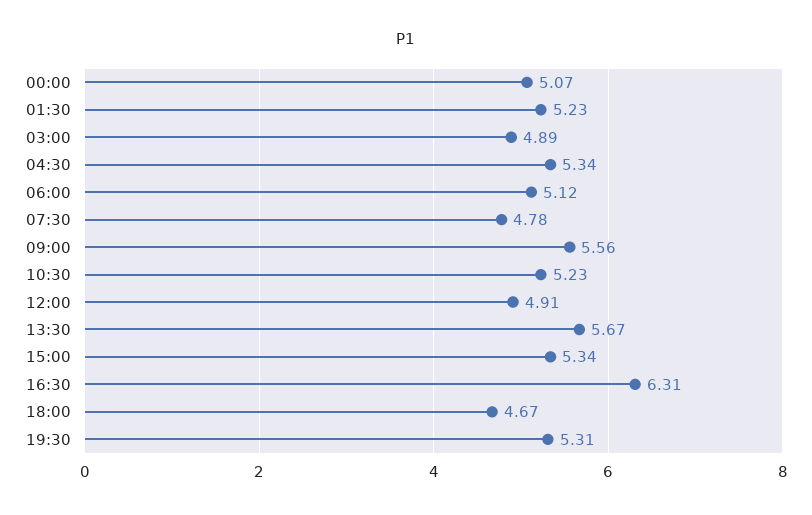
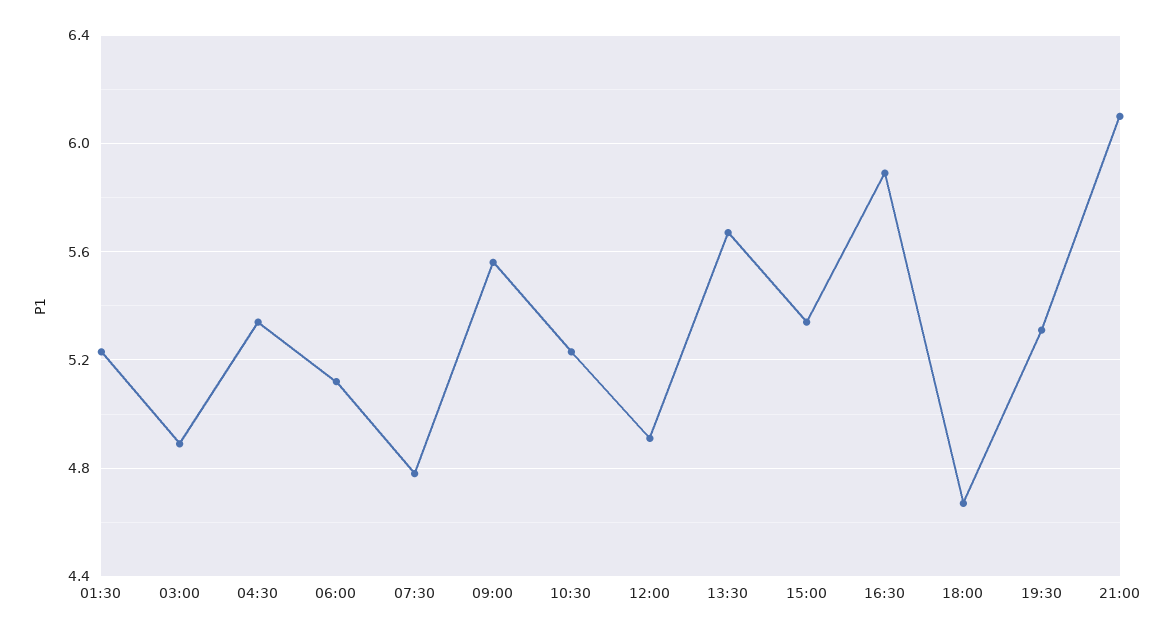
00:00: 5.07 -> none
16:30: 6.31 -> 5.9
21:00: none -> 6.1

